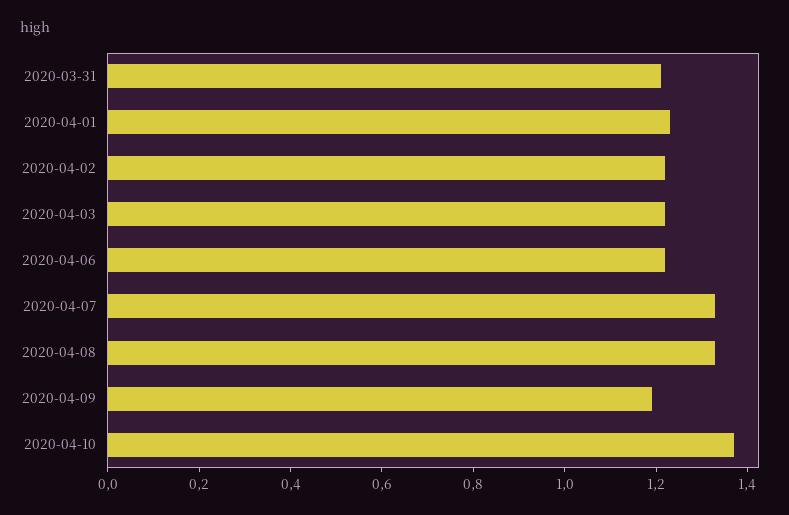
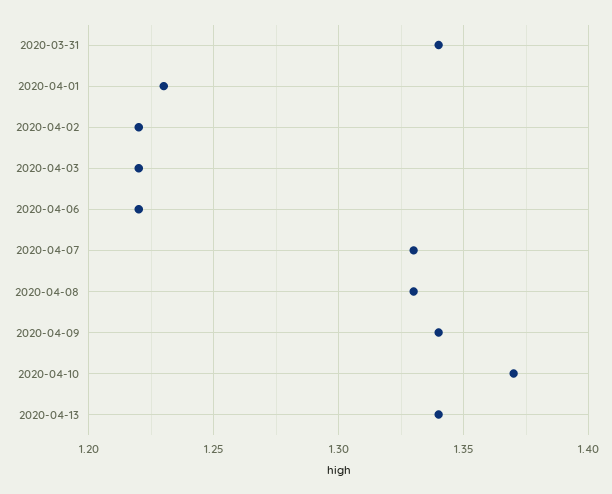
2020-03-31: 1.2 -> 1.34
2020-04-09: 1.2 -> 1.34
2020-04-13: none -> 1.34

